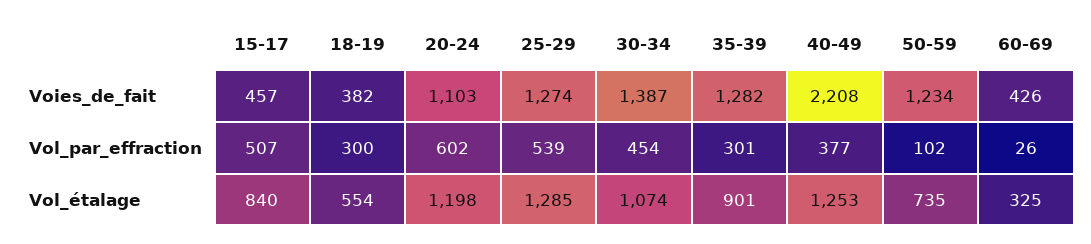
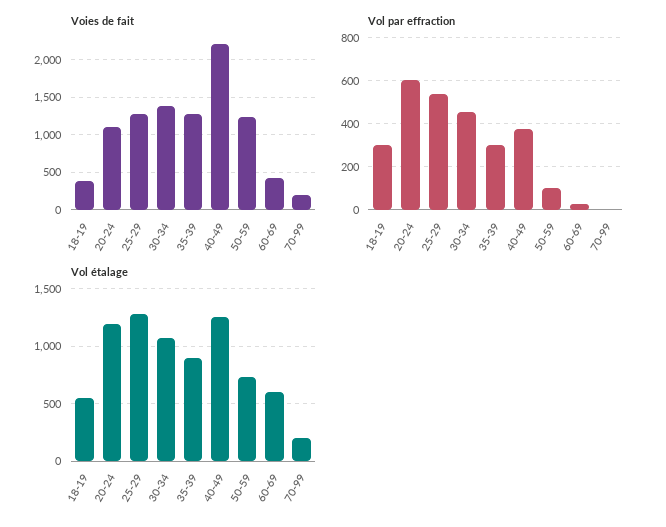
Voies_de_fait, 15-17: 457 -> none
Vol_par_effraction, 15-17: 507 -> none
Vol_étalage, 15-17: 840 -> none
Vol_étalage, 60-69: 325 -> 600
Voies_de_fait, 70-99: none -> 200
Vol_par_effraction, 70-99: none -> 0
Vol_étalage, 70-99: none -> 200

